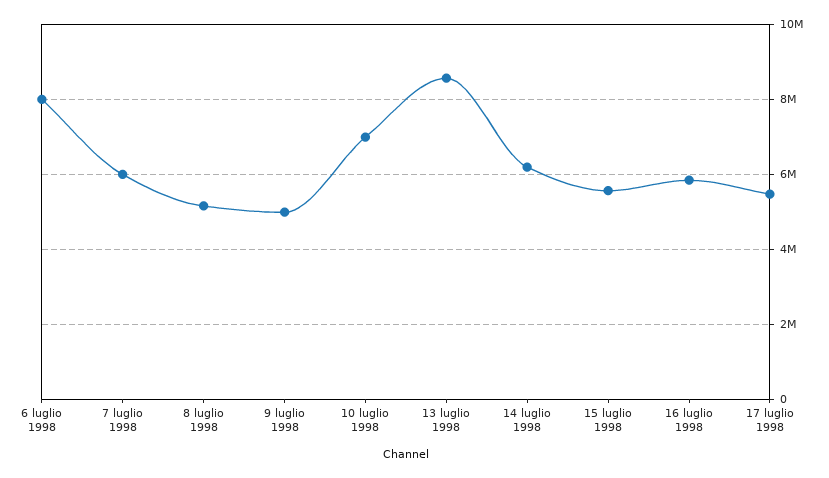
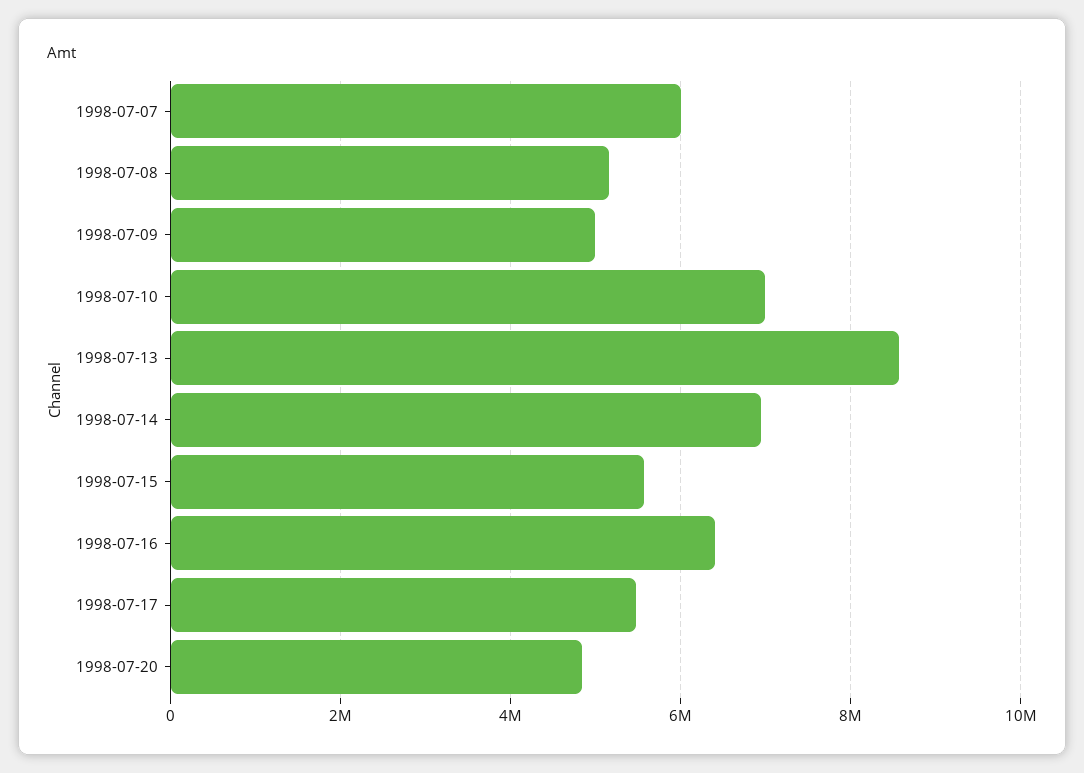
6 luglio 1998: 8000000 -> none
14 luglio 1998: 6200000 -> 7000000
16 luglio 1998: 5800000 -> 6400000
1998-07-20: none -> 4800000

